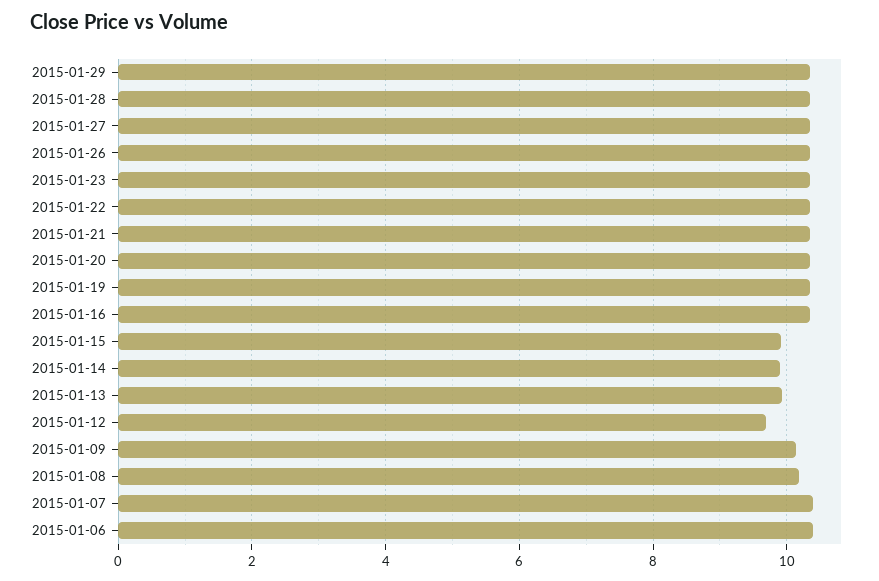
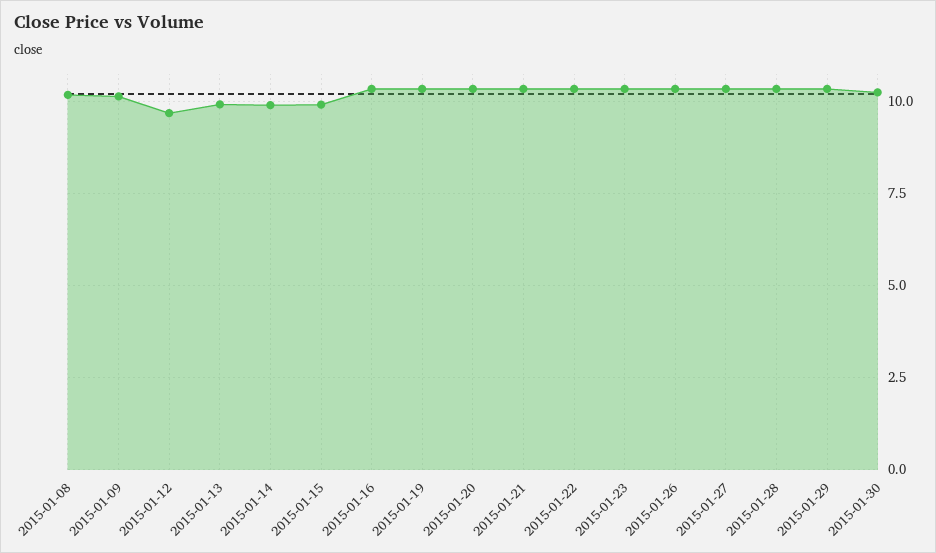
2015-01-07: 10.4 -> none
2015-01-06: 10.4 -> none
2015-01-30: none -> 10.25

